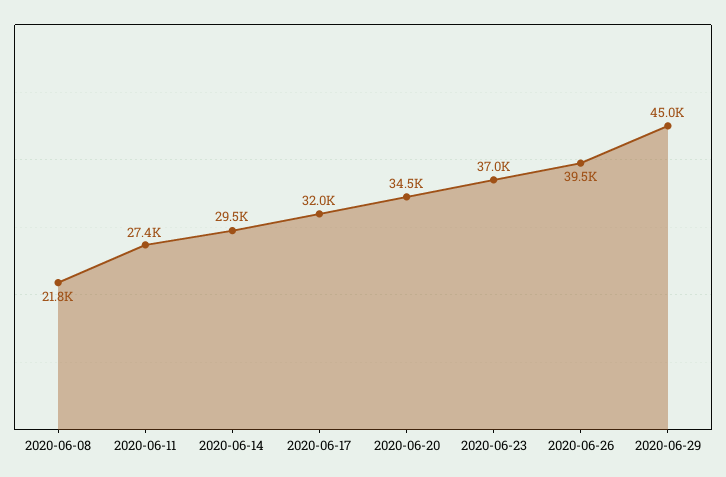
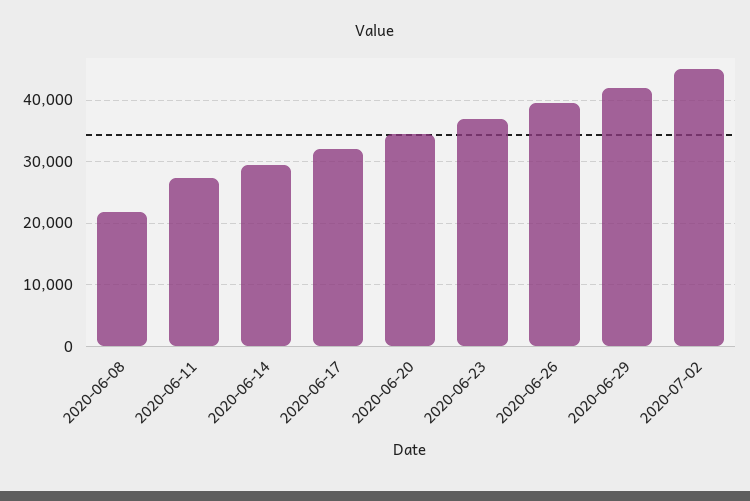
2020-06-29: 45000 -> 42000
2020-07-02: none -> 45000

